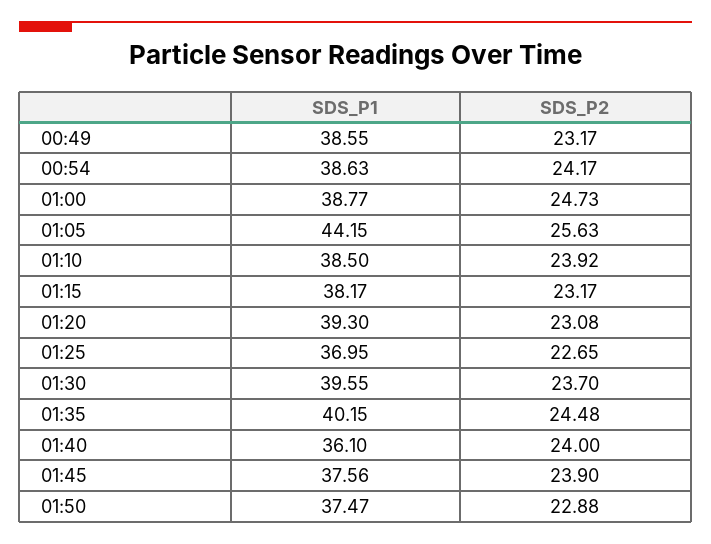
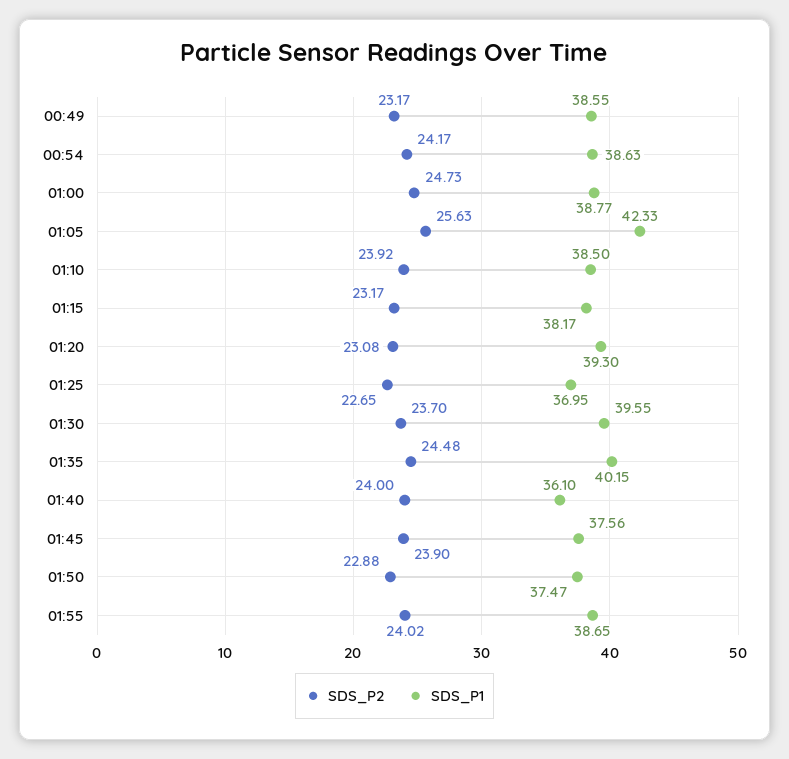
SDS_P1, 01:05: 44.15 -> 42.33
SDS_P2, 01:55: none -> 24.02
SDS_P1, 01:55: none -> 38.65

